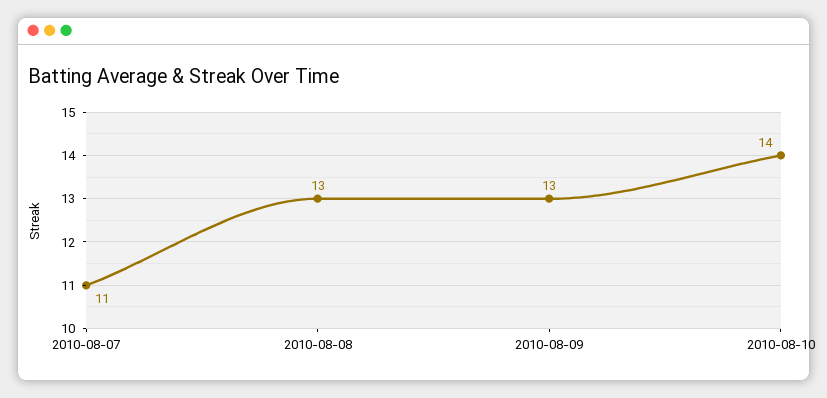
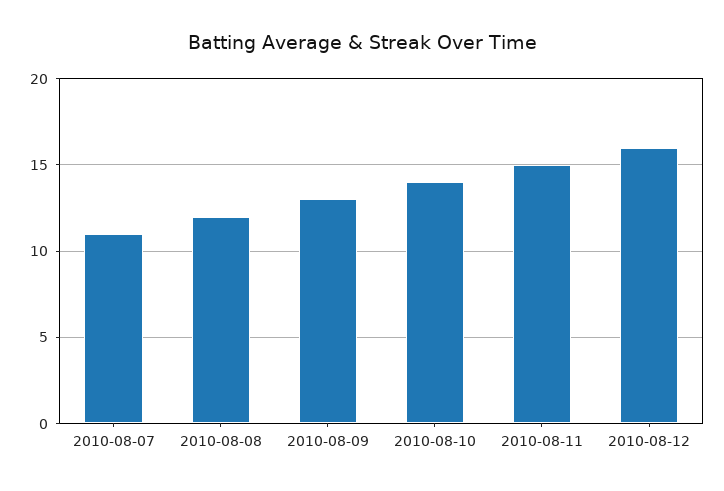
2010-08-08: 13 -> 12
2010-08-11: none -> 15
2010-08-12: none -> 16

